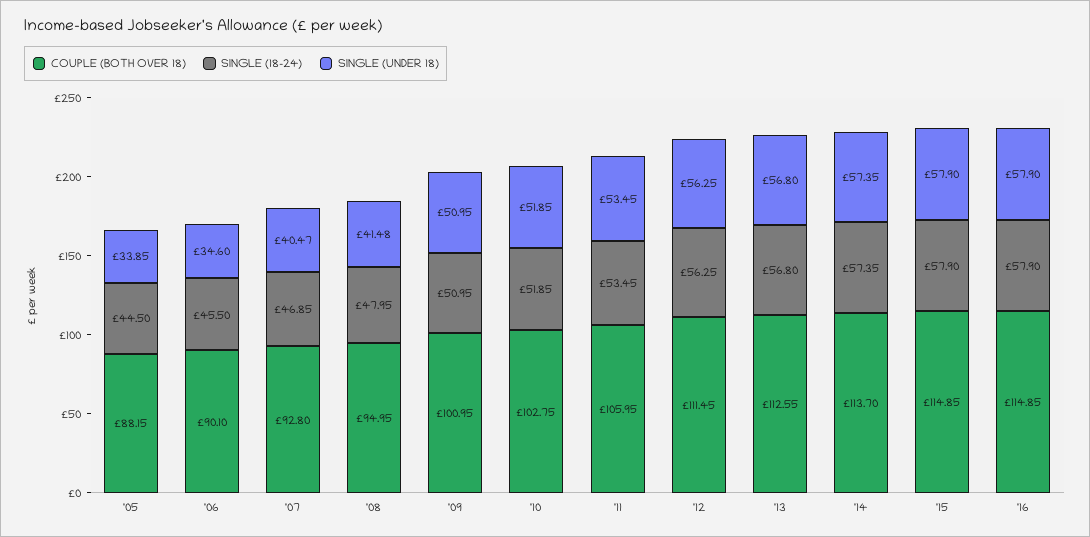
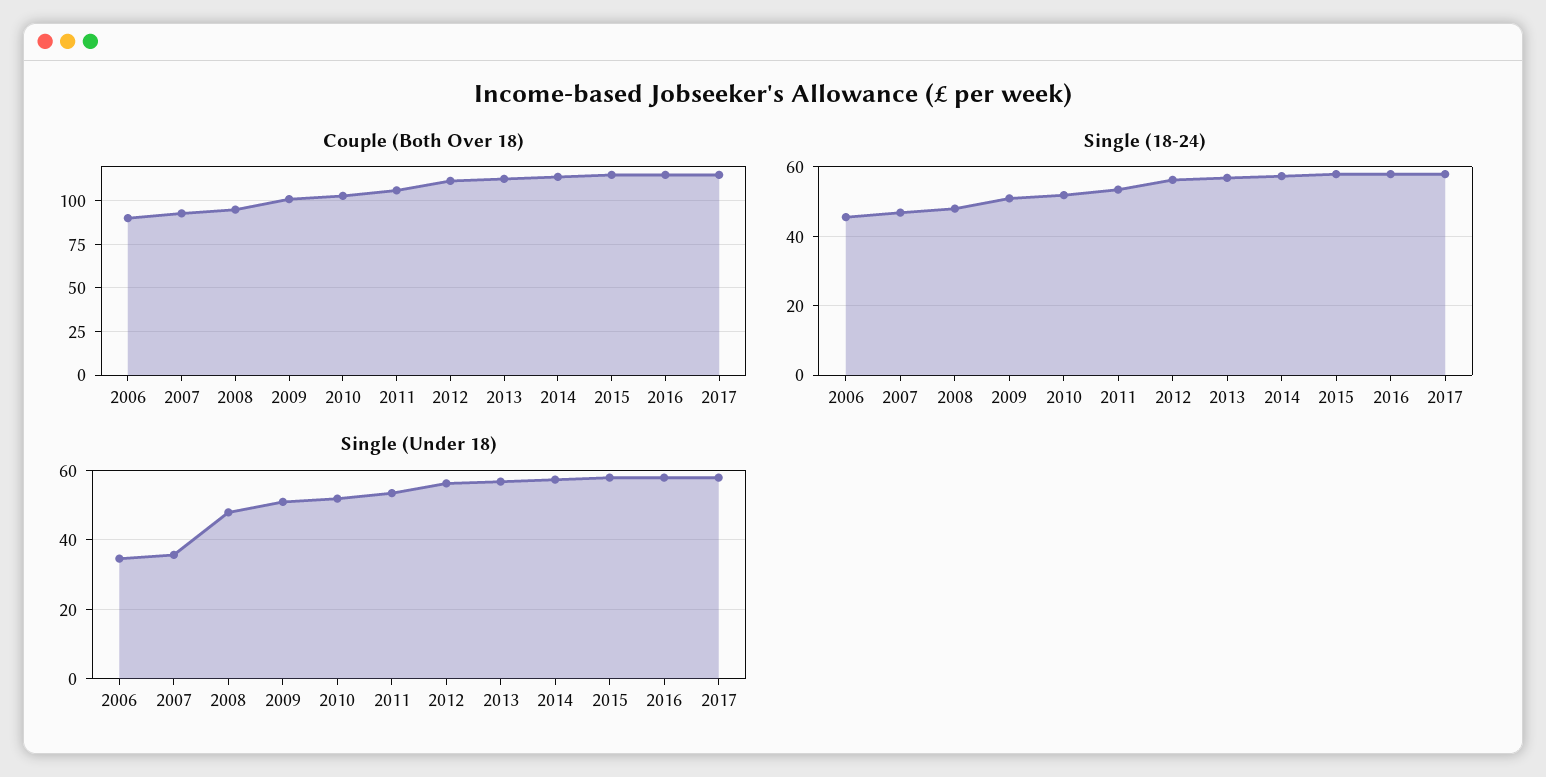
COUPLE (BOTH OVER 18), '05: 88.15 -> none
SINGLE (18-24), '05: 44.5 -> none
SINGLE (UNDER 18), '05: 33.85 -> none
SINGLE (UNDER 18), '07: 40.47 -> 36
SINGLE (UNDER 18), '08: 41.48 -> 48
COUPLE (BOTH OVER 18), 2017: none -> 115
SINGLE (18-24), 2017: none -> 58
SINGLE (UNDER 18), 2017: none -> 58

